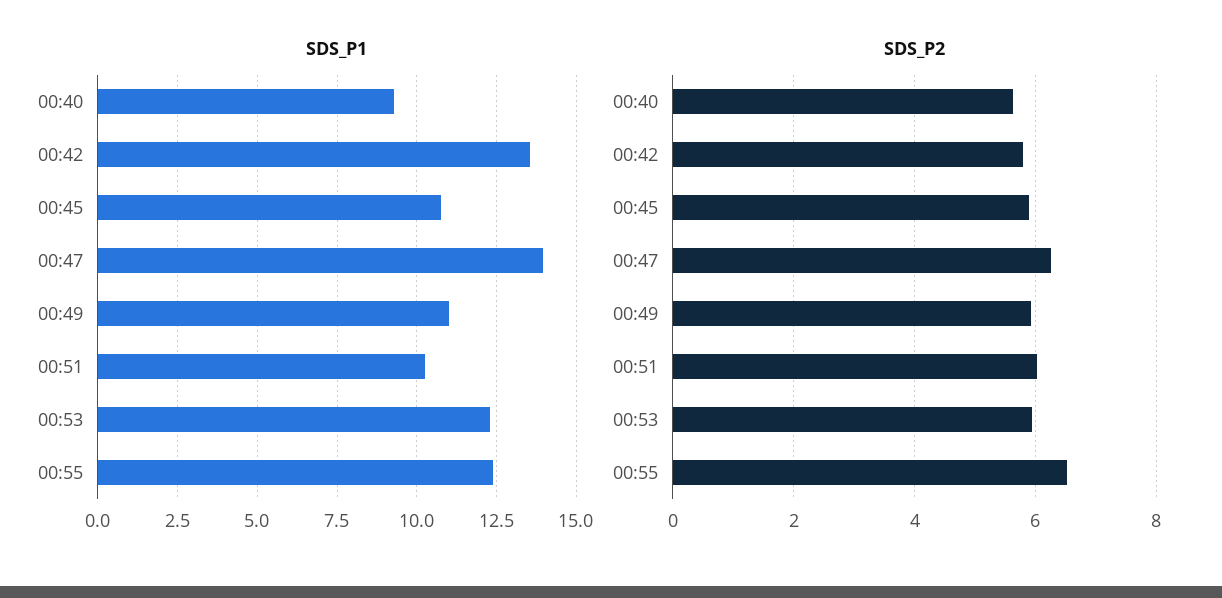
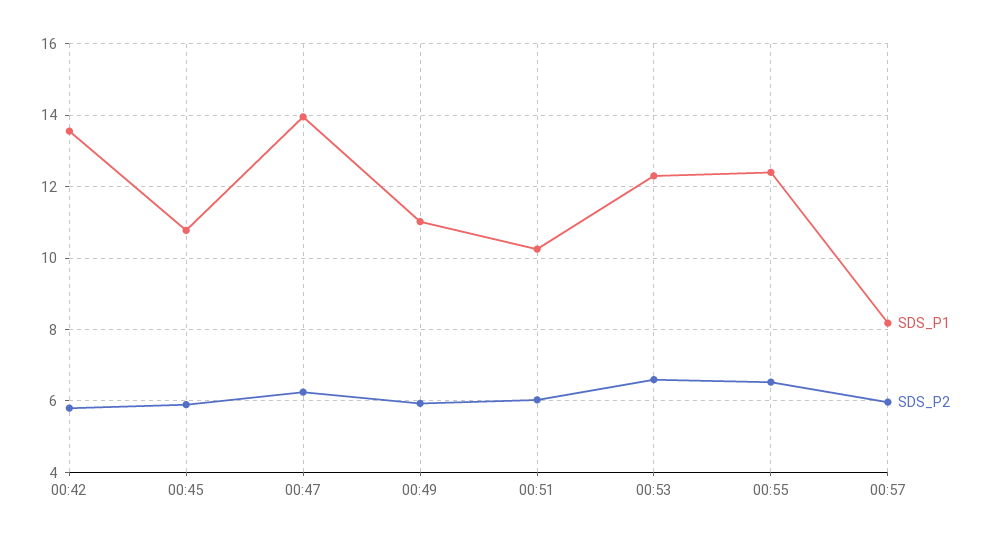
SDS_P1, 00:40: 9.25 -> none
SDS_P2, 00:40: 5.6 -> none
SDS_P2, 00:53: 6 -> 6.6
SDS_P1, 00:57: none -> 8.2
SDS_P2, 00:57: none -> 6

